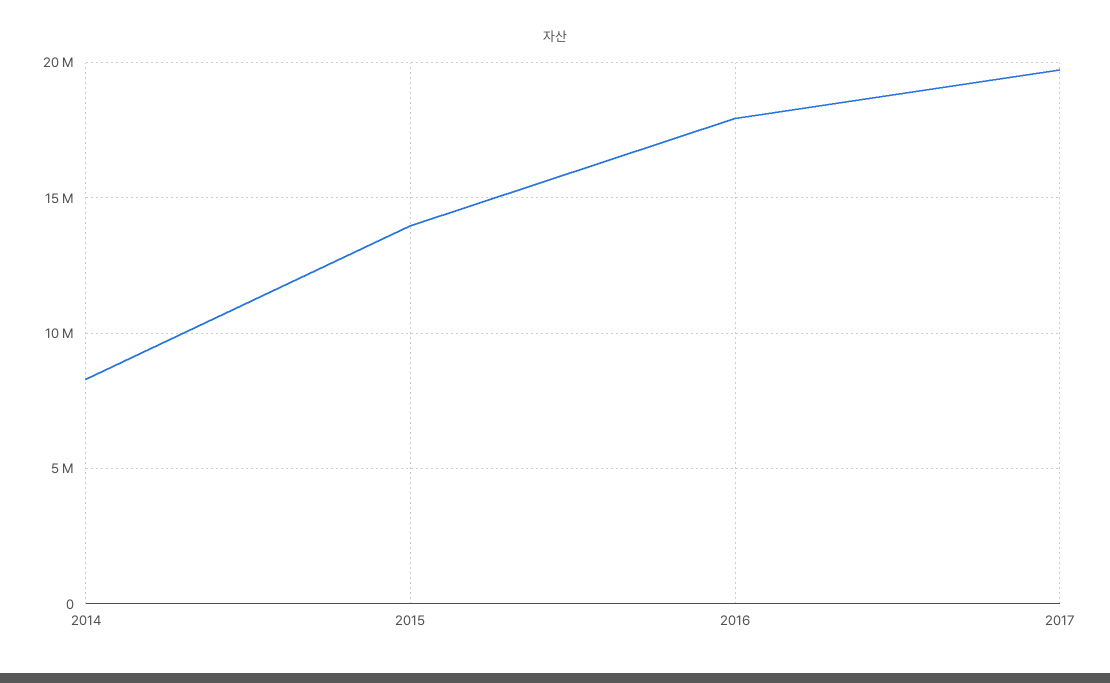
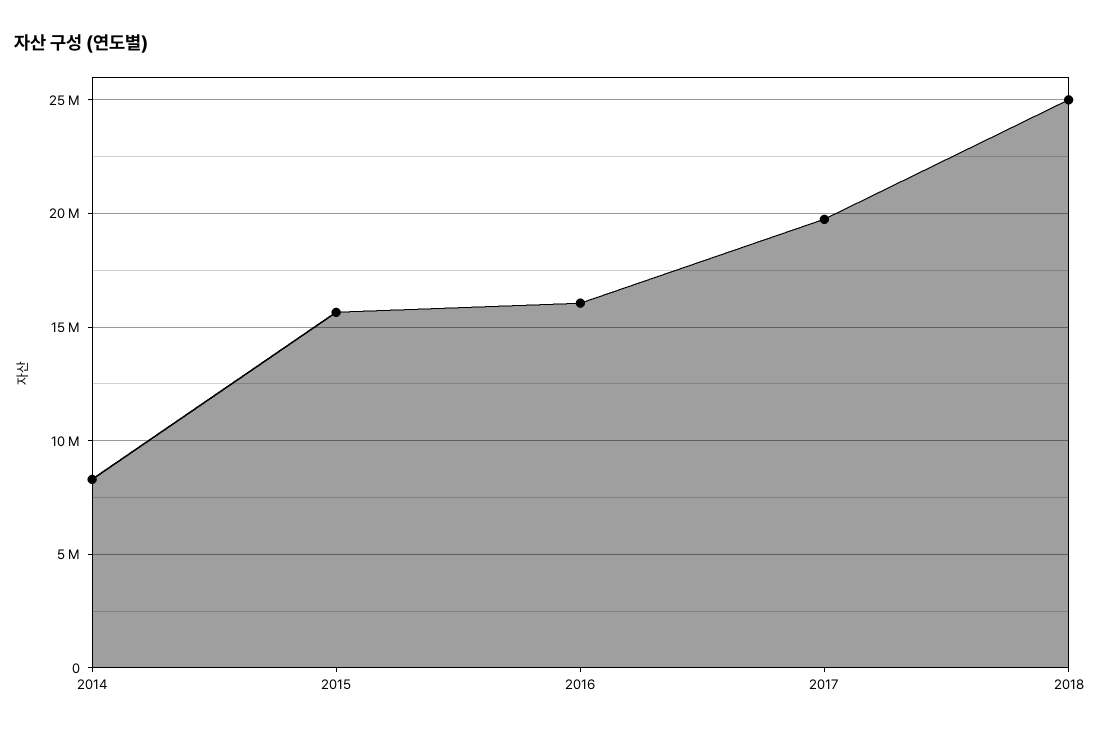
2015: 14000000 -> 15500000
2016: 18000000 -> 16000000
2018: none -> 25000000

